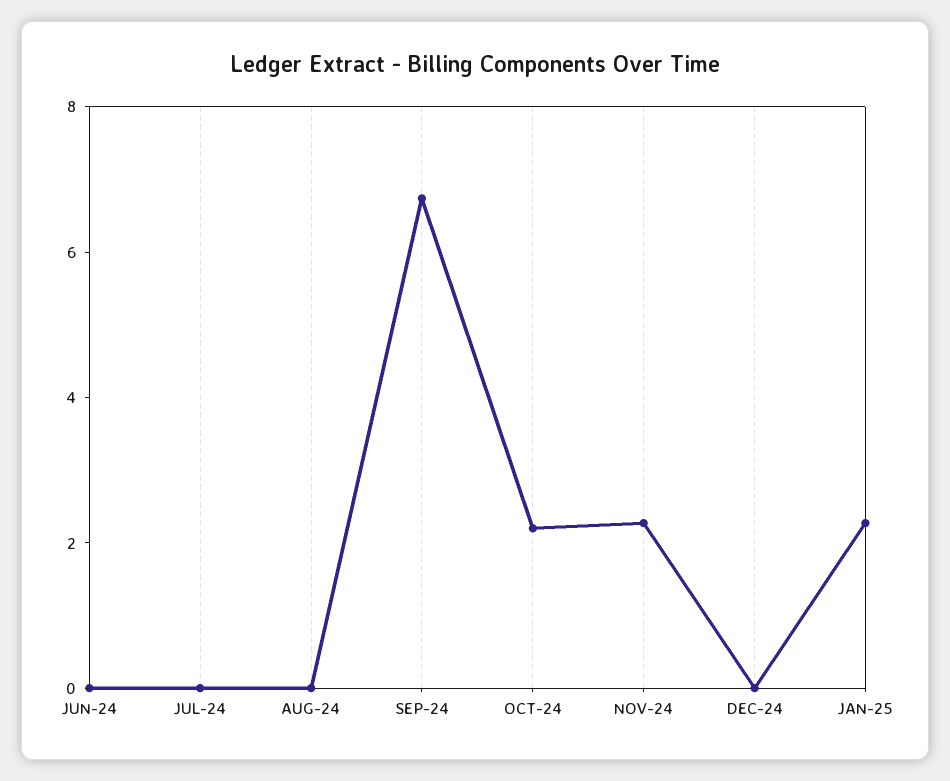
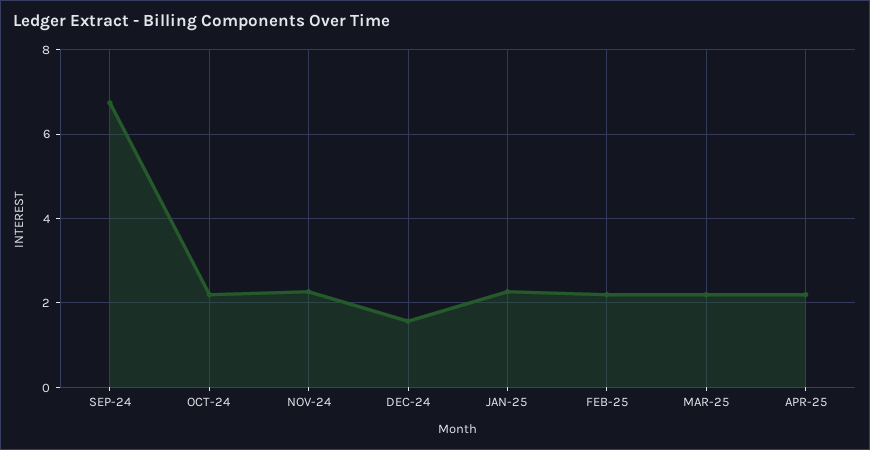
JUN-24: 0 -> none
JUL-24: 0 -> none
AUG-24: 0 -> none
DEC-24: 0 -> 1.6
FEB-25: none -> 2.2
MAR-25: none -> 2.2
APR-25: none -> 2.2

